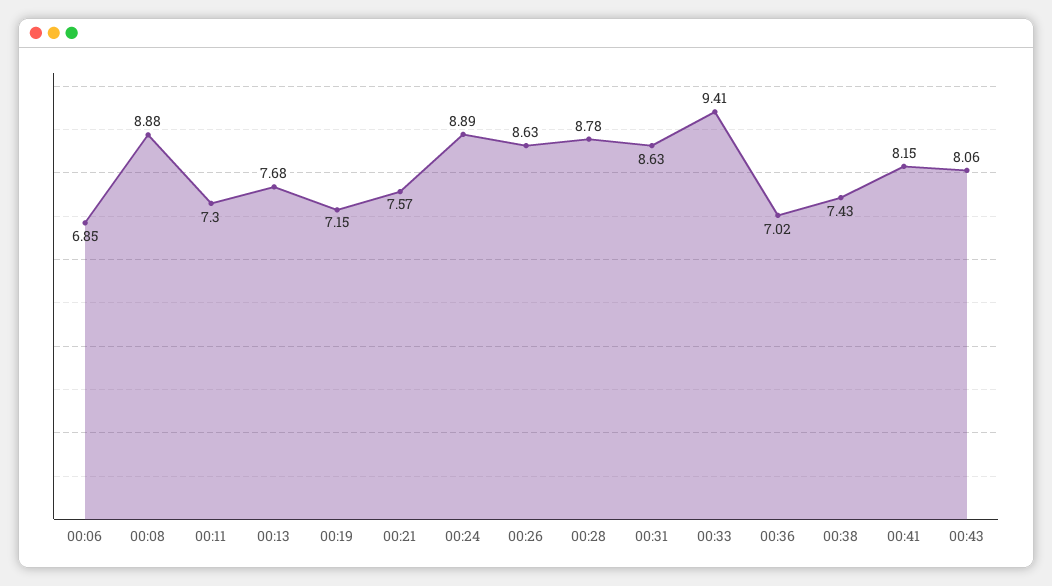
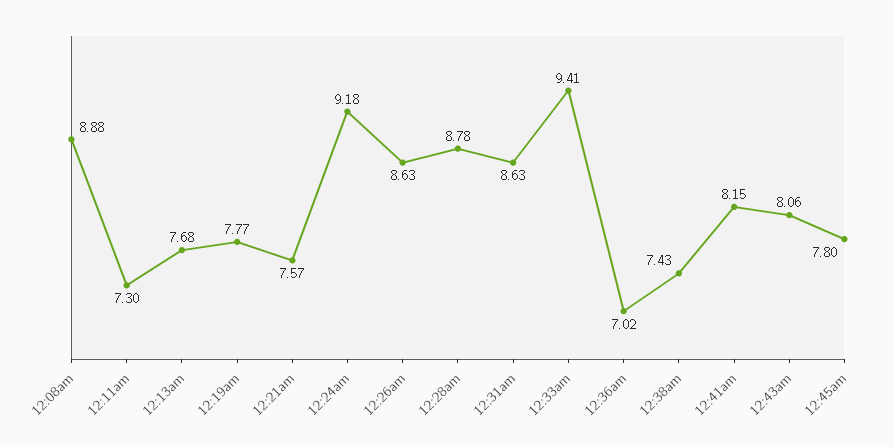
00:06: 6.85 -> none
00:19: 7.15 -> 7.77
00:24: 8.89 -> 9.18
12:45am: none -> 7.8

